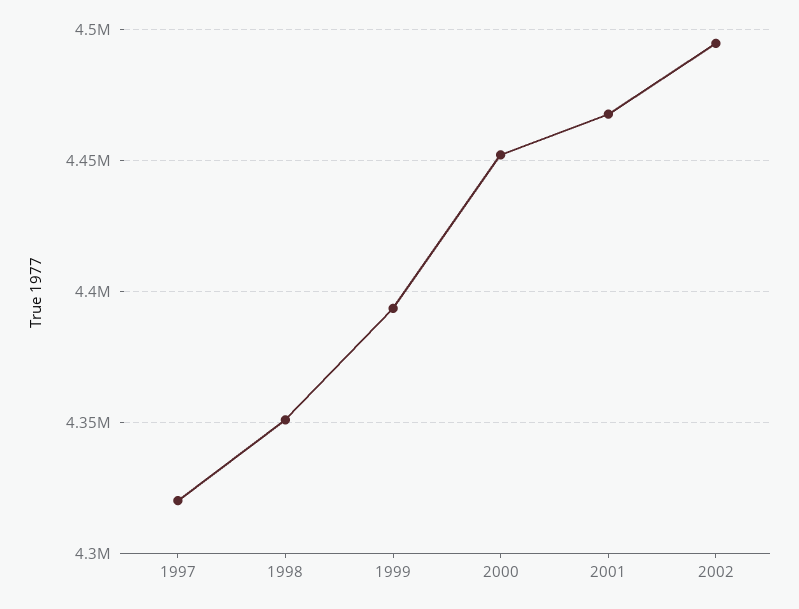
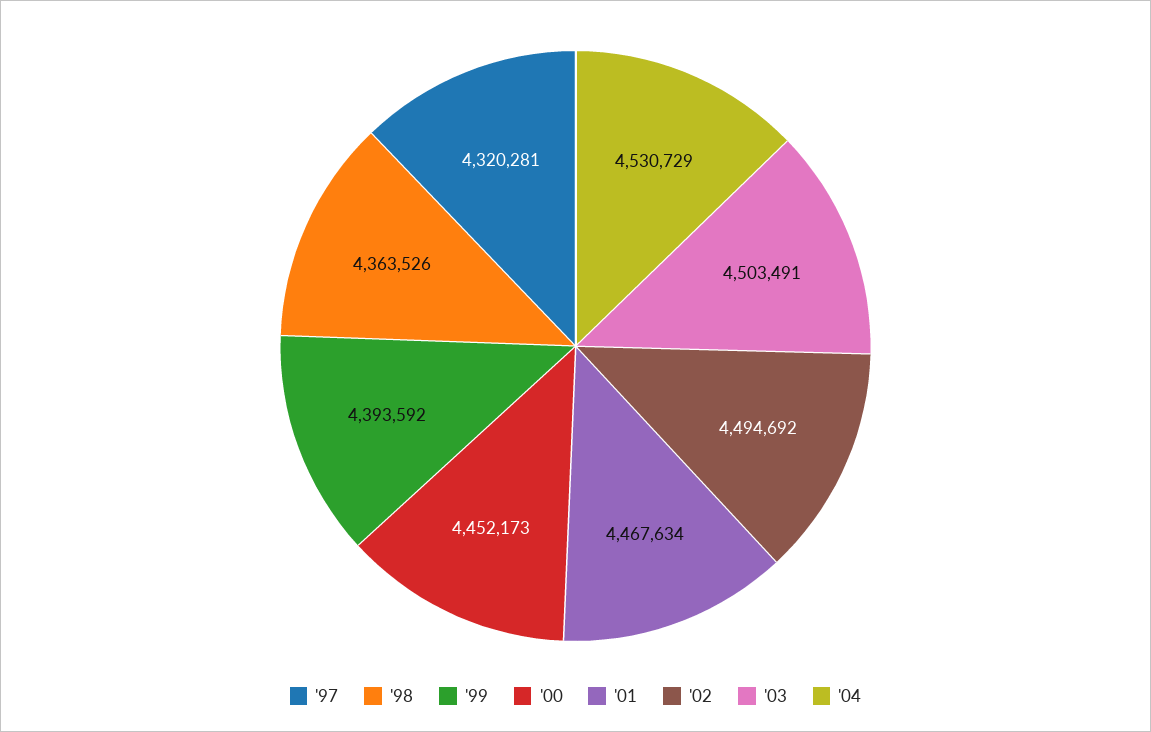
1998: 4350000 -> 4363526
'03: none -> 4503491
'04: none -> 4530729

